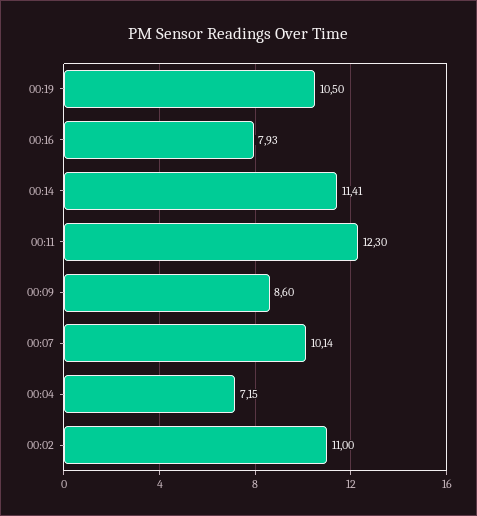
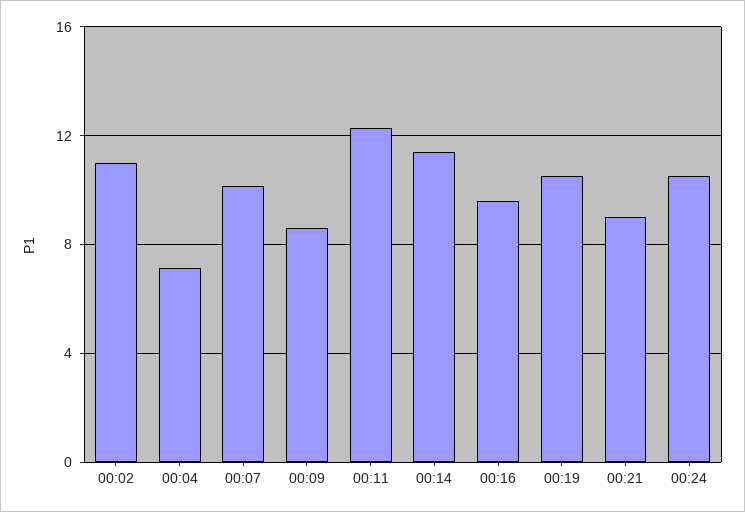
00:16: 7.93 -> 9.5
00:21: none -> 9
00:24: none -> 10.5

